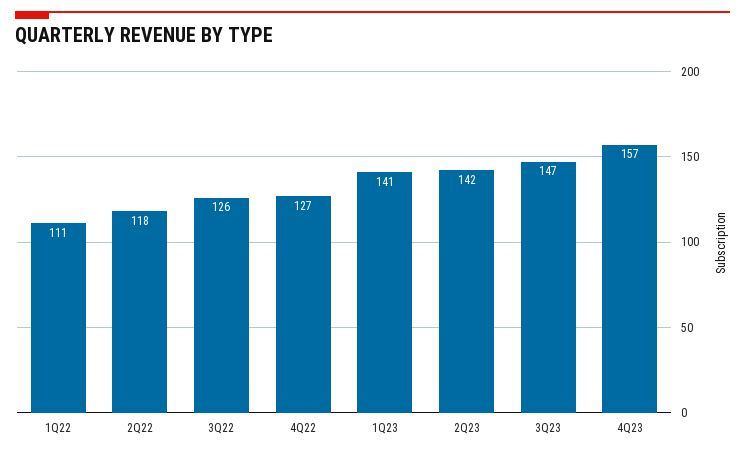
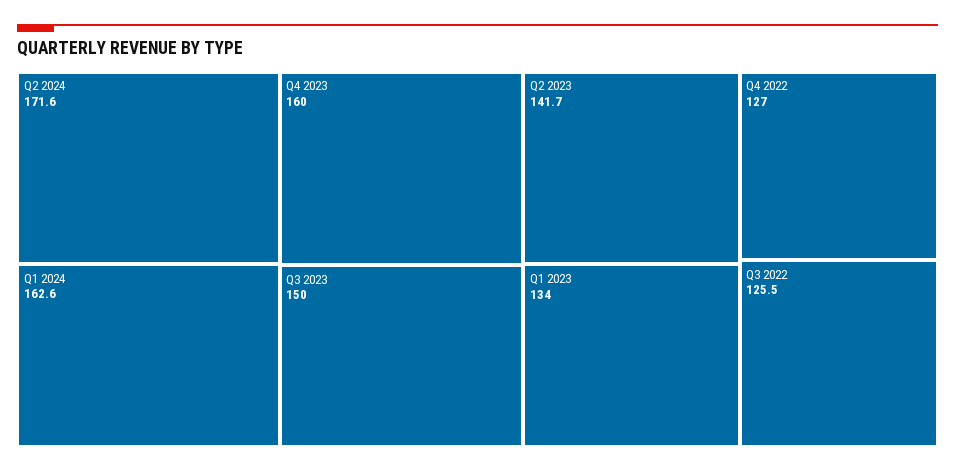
1Q22: 111 -> none
2Q22: 118 -> none
1Q23: 141 -> 134
3Q23: 147 -> 150
4Q23: 157 -> 160
Q2 2024: none -> 171.6
Q1 2024: none -> 162.6

